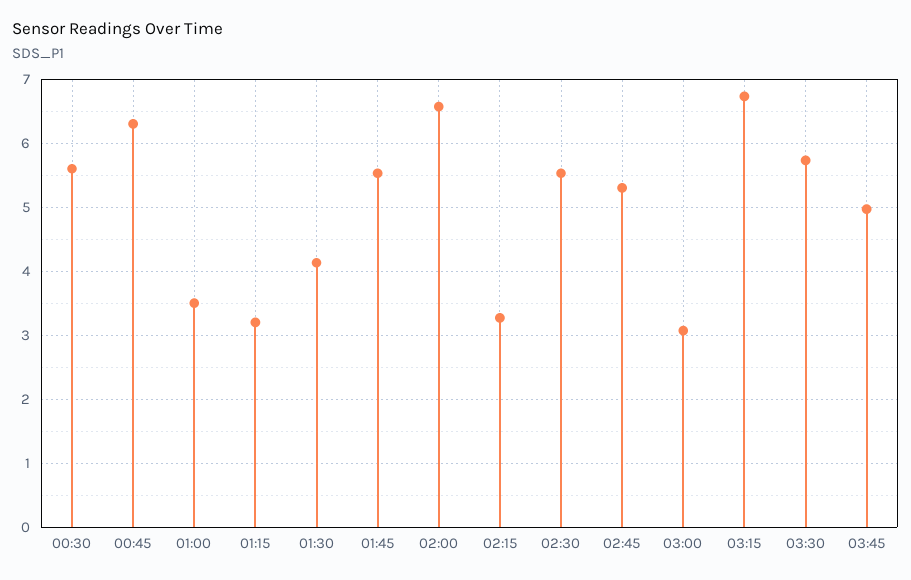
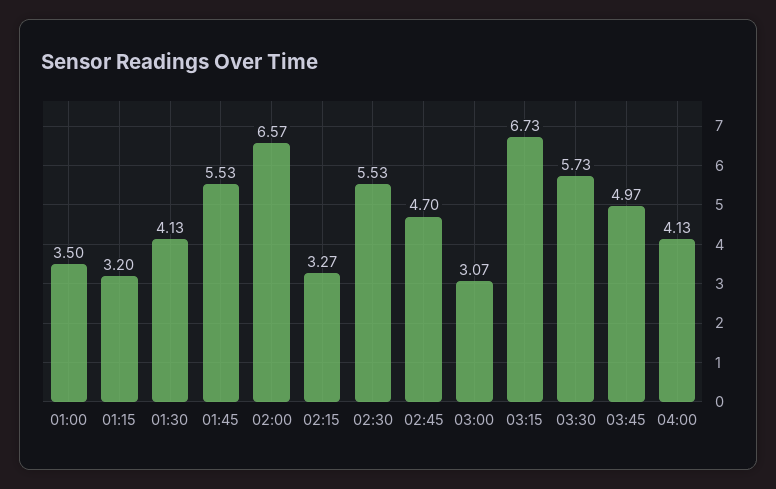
00:30: 5.6 -> none
00:45: 6.3 -> none
02:45: 5.3 -> 4.7
04:00: none -> 4.13

